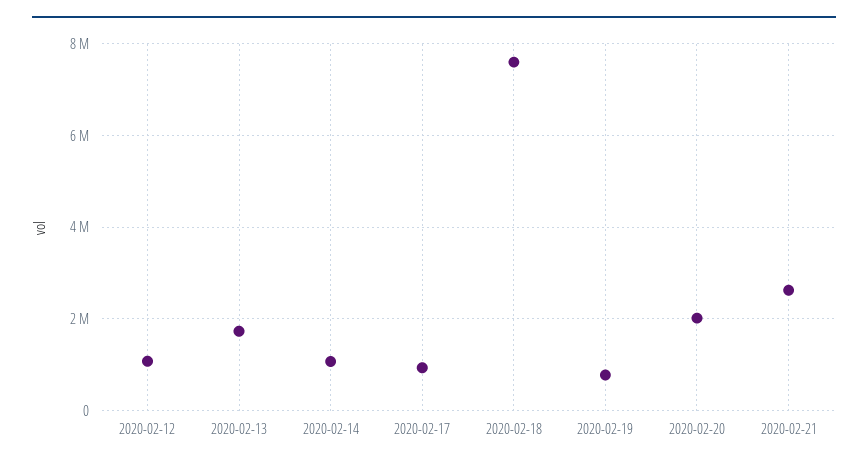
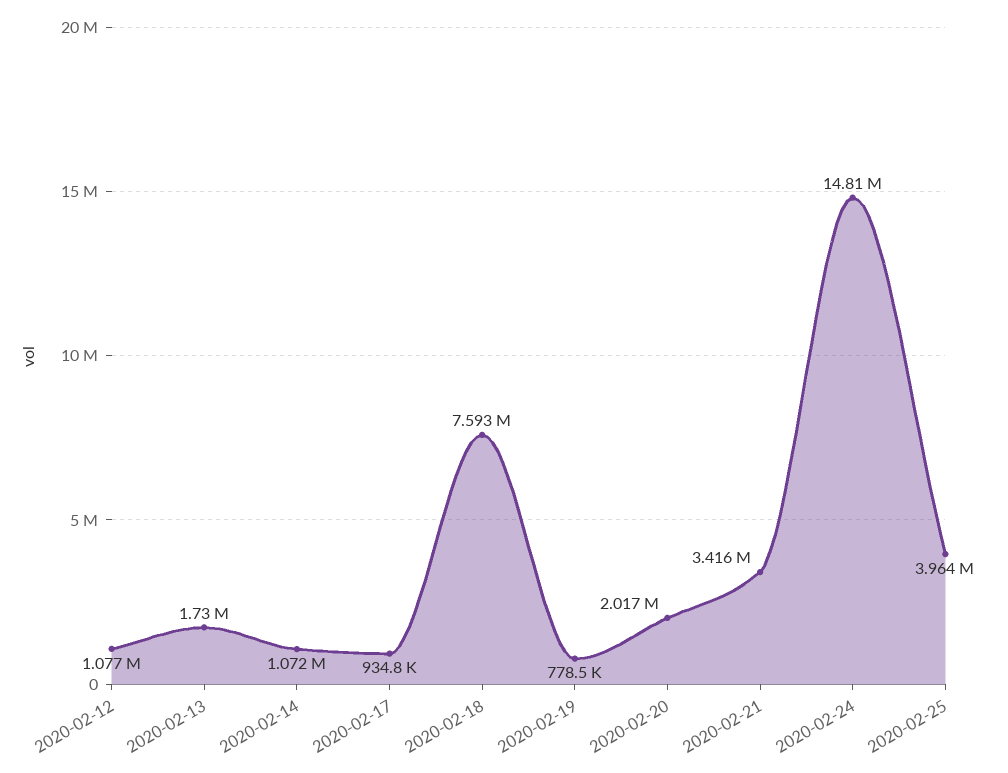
2020-02-21: 2600000 -> 3416000
2020-02-24: none -> 14810000
2020-02-25: none -> 3964000

